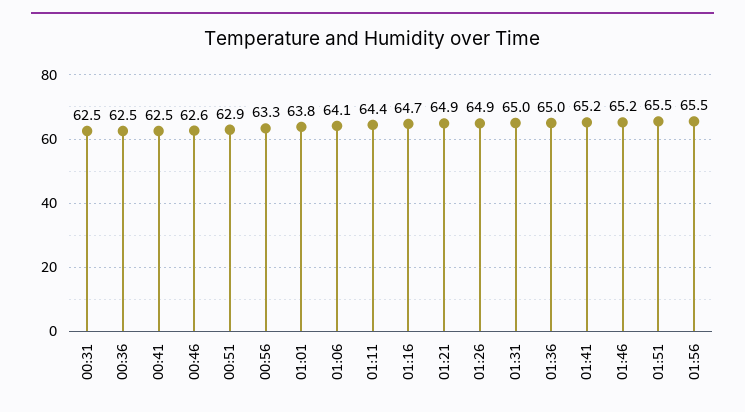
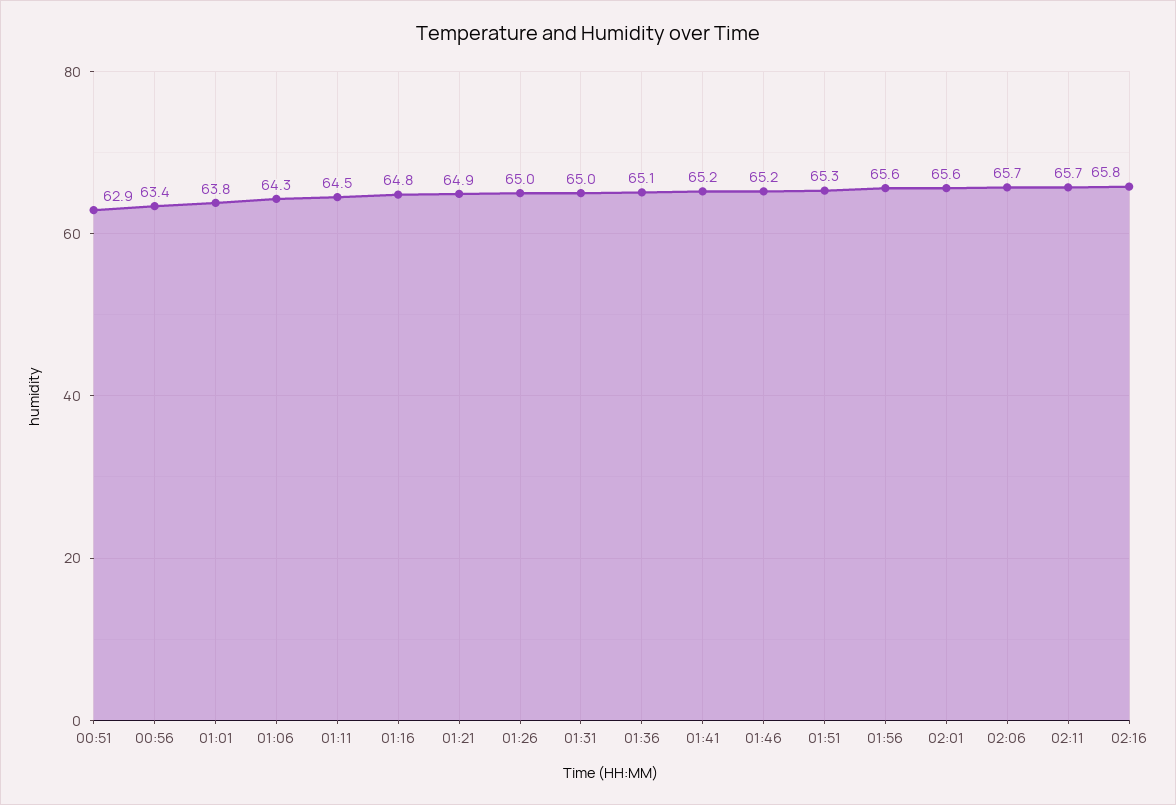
00:31: 62.5 -> none
00:36: 62.5 -> none
00:41: 62.5 -> none
00:46: 62.6 -> none
00:56: 63.3 -> 63.4
01:06: 64.1 -> 64.3
01:11: 64.4 -> 64.5
01:16: 64.7 -> 64.8
01:26: 64.9 -> 65
01:36: 65 -> 65.1
01:51: 65.5 -> 65.3
01:56: 65.5 -> 65.6
02:01: none -> 65.6
02:06: none -> 65.7
02:11: none -> 65.7
02:16: none -> 65.8

